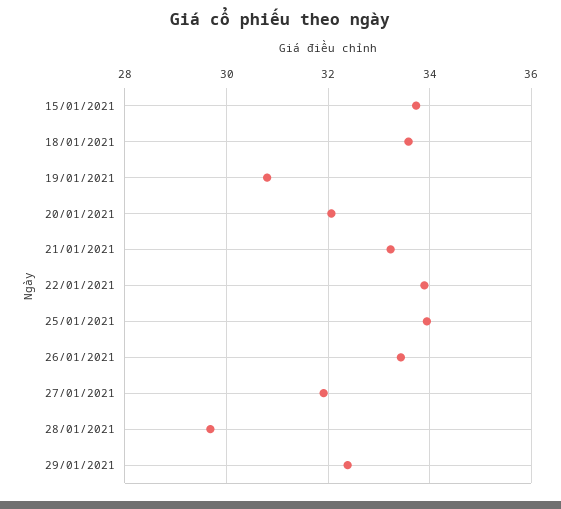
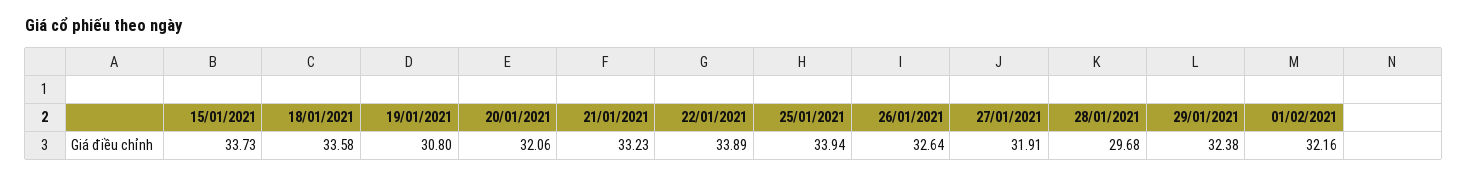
26/01/2021: 33.4 -> 32.64
01/02/2021: none -> 32.16

